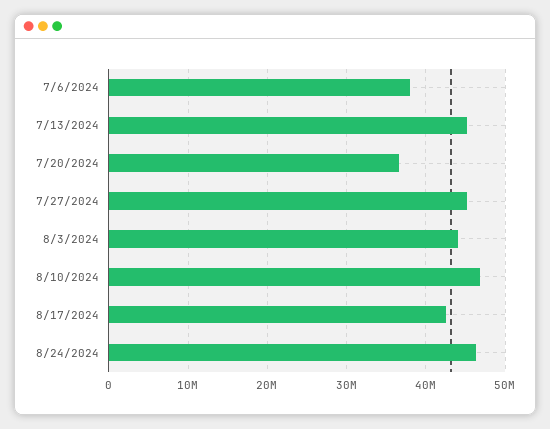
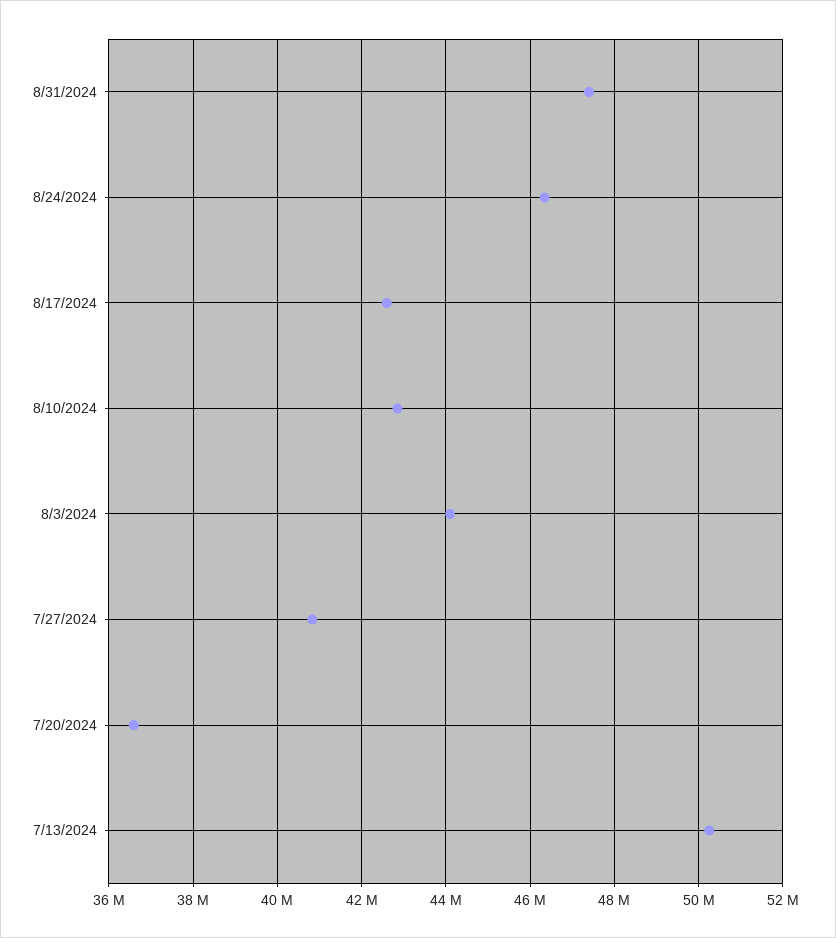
7/6/2024: 38000000 -> none
7/13/2024: 45000000 -> 50200000
7/27/2024: 45000000 -> 40800000
8/10/2024: 47000000 -> 42800000
8/31/2024: none -> 47400000

